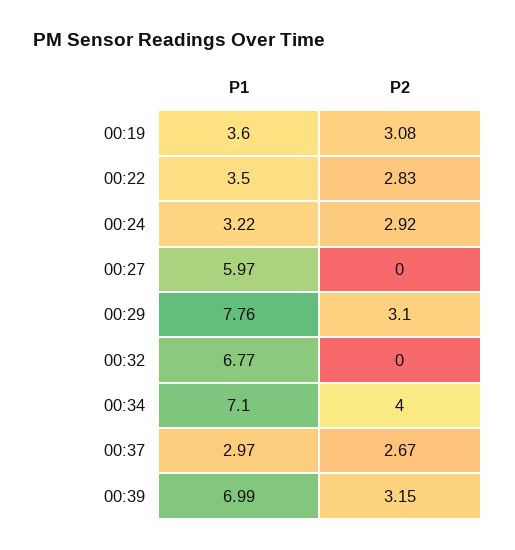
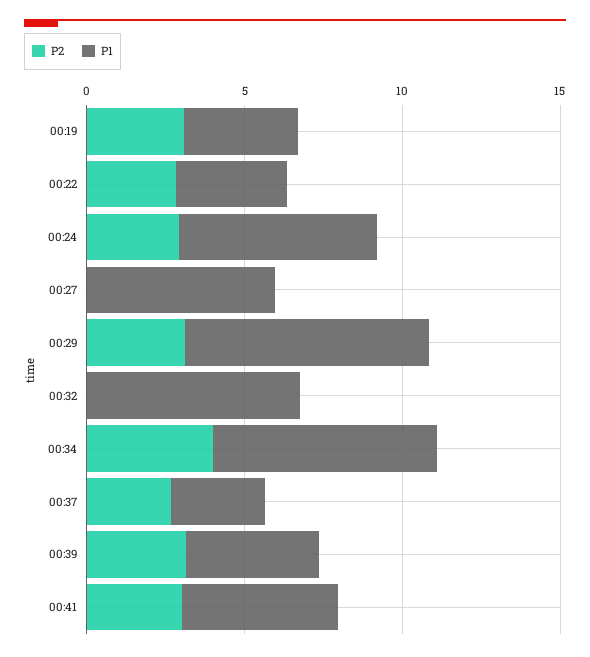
P1, 00:24: 3.22 -> 6
P1, 00:39: 6.99 -> 4
P2, 00:41: none -> 3
P1, 00:41: none -> 5

